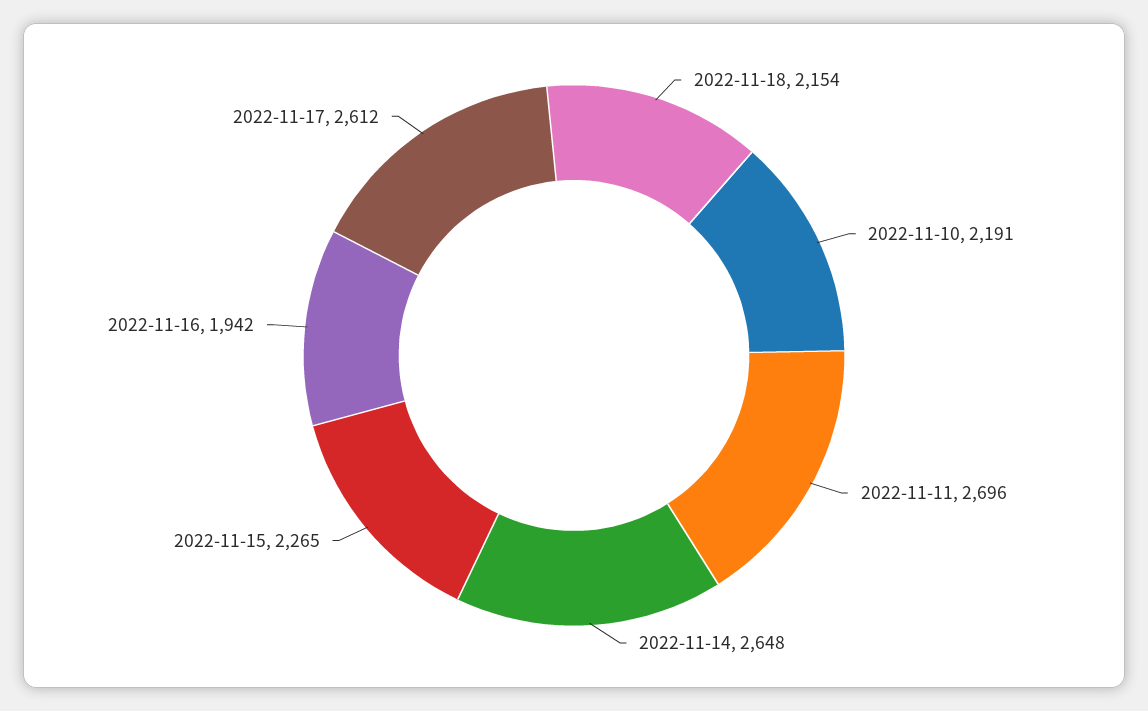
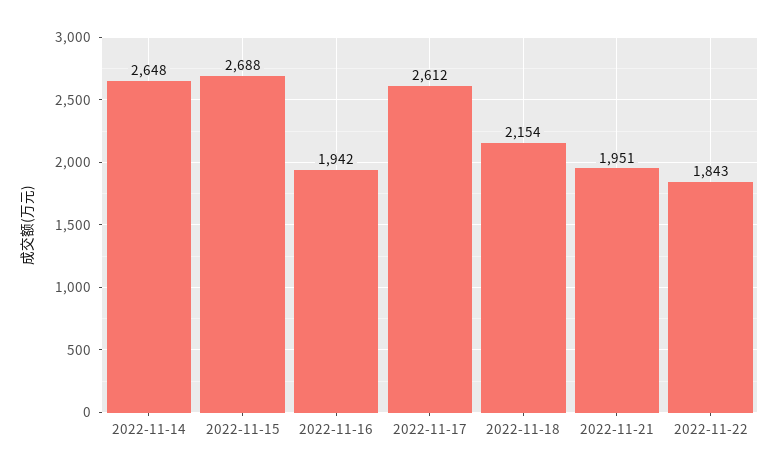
2022-11-10: 2191 -> none
2022-11-11: 2696 -> none
2022-11-15: 2265 -> 2688
2022-11-21: none -> 1951
2022-11-22: none -> 1843

